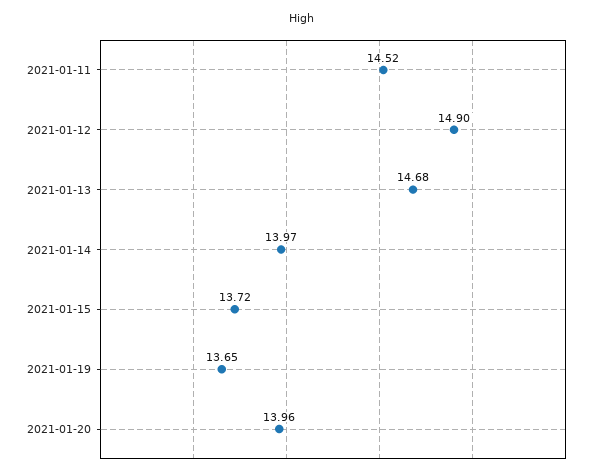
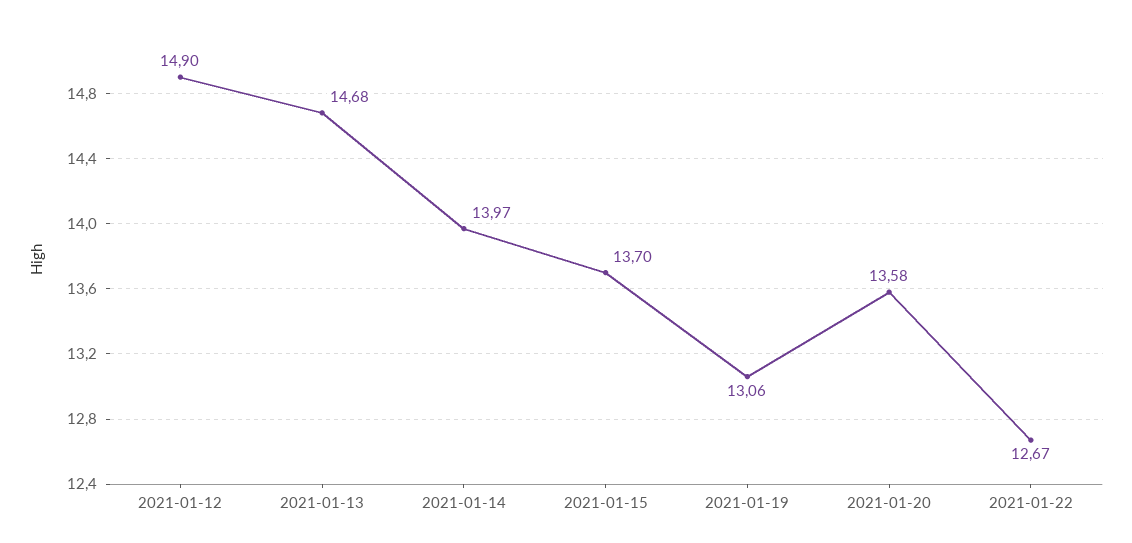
2021-01-11: 14.52 -> none
2021-01-15: 13.72 -> 13.7
2021-01-19: 13.65 -> 13.06
2021-01-20: 13.96 -> 13.58
2021-01-22: none -> 12.67

